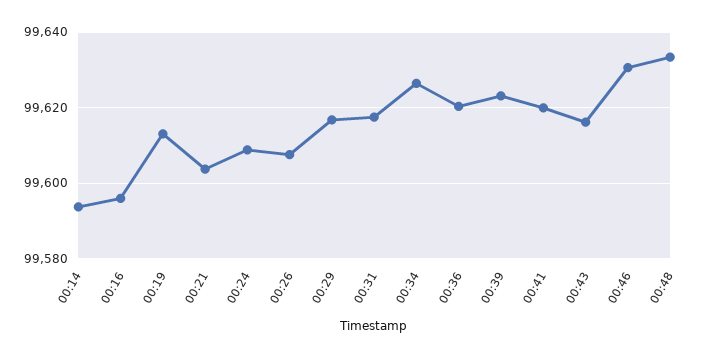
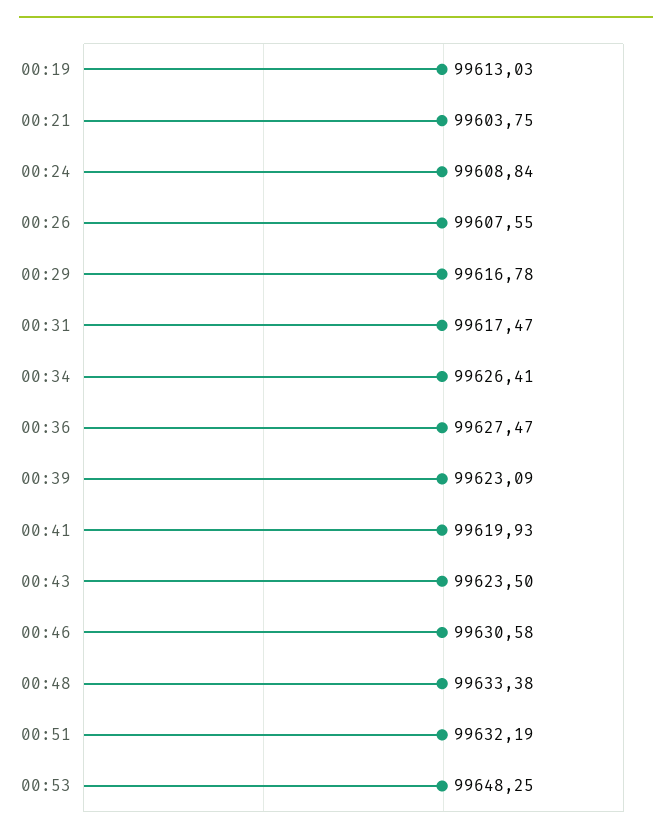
00:14: 99594 -> none
00:16: 99596 -> none
00:36: 99620 -> 99627.47
00:43: 99616 -> 99623.5
00:51: none -> 99632.19
00:53: none -> 99648.25

